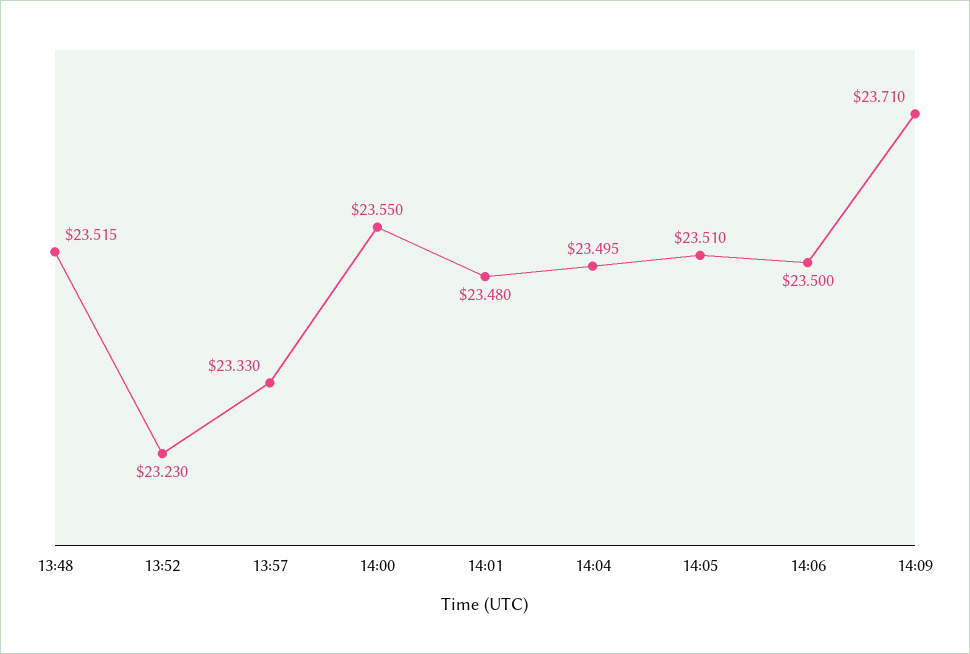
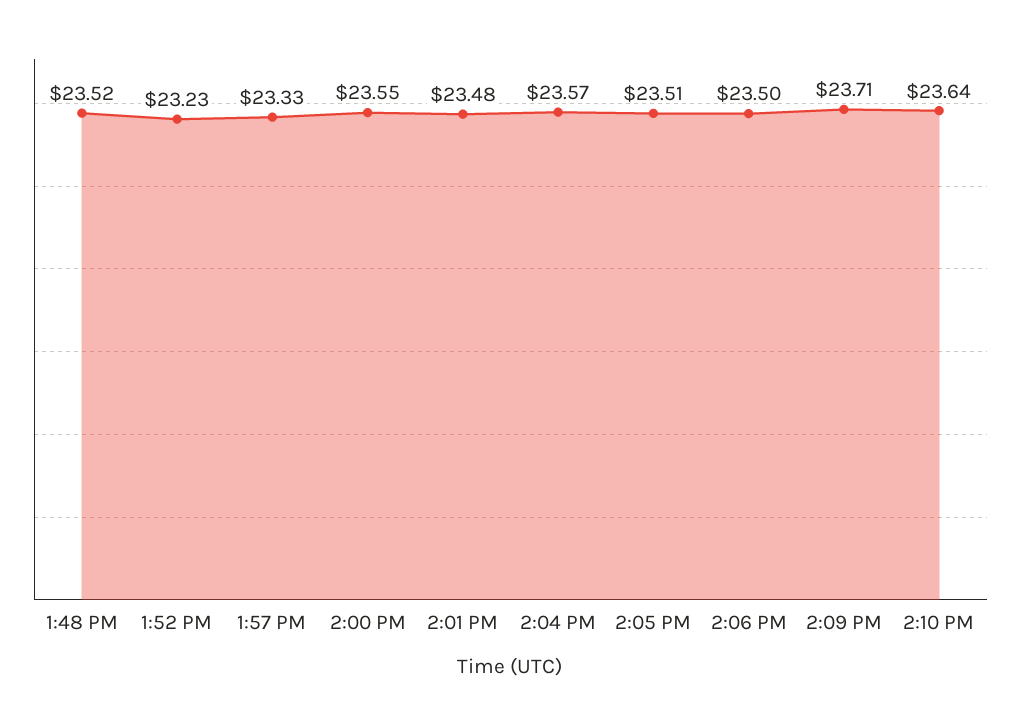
14:04: 23.495 -> 23.57
2:10 PM: none -> 23.64

